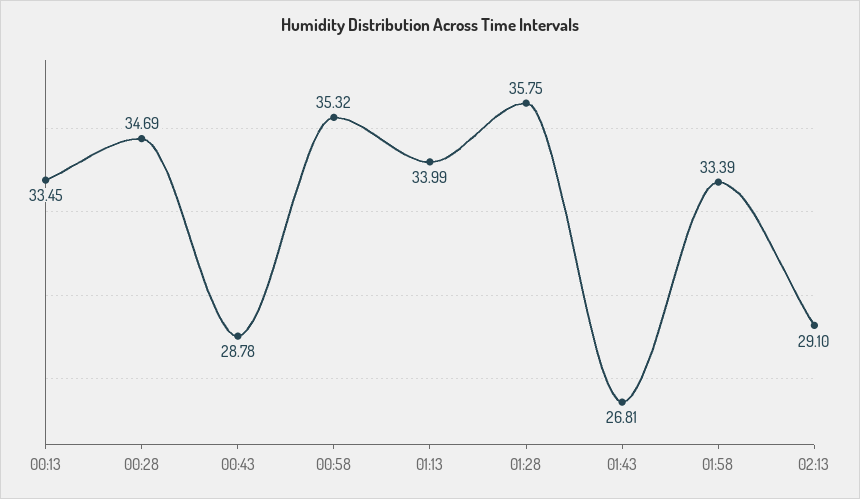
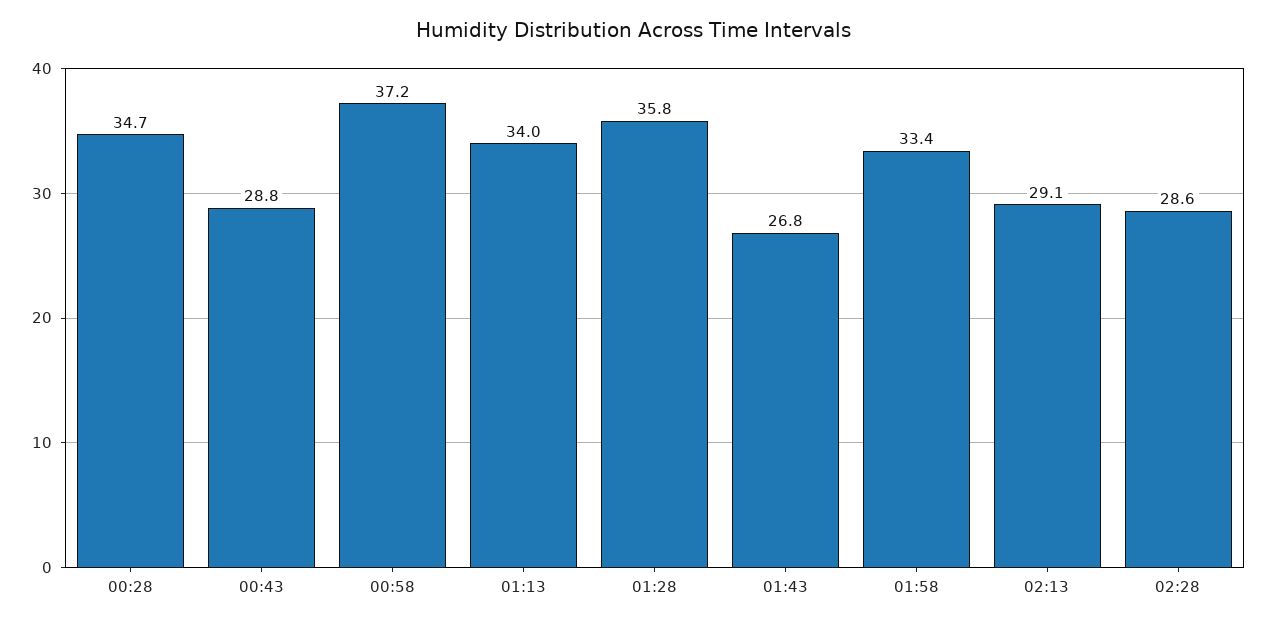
00:13: 33.45 -> none
00:58: 35.32 -> 37.2
02:28: none -> 28.6

